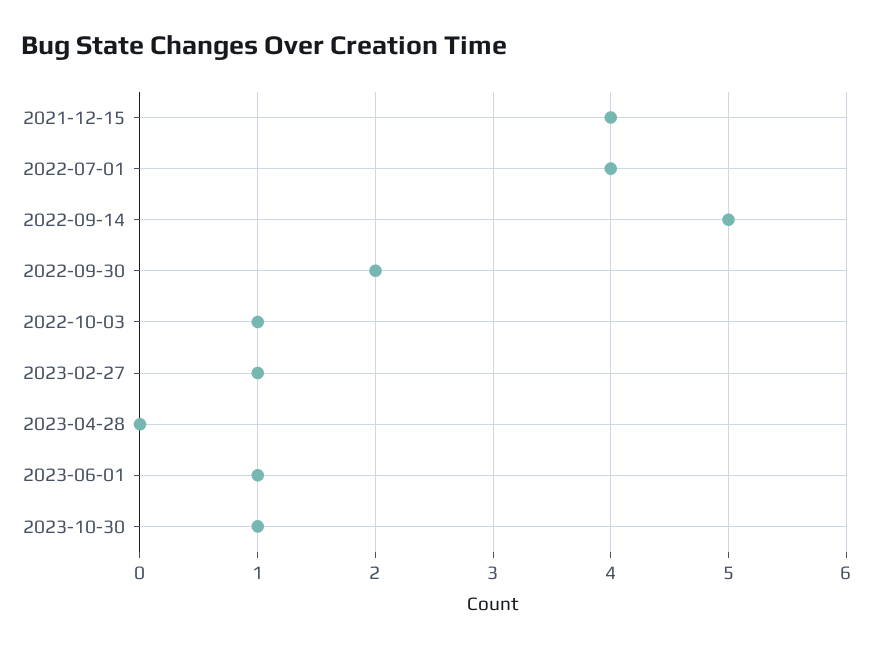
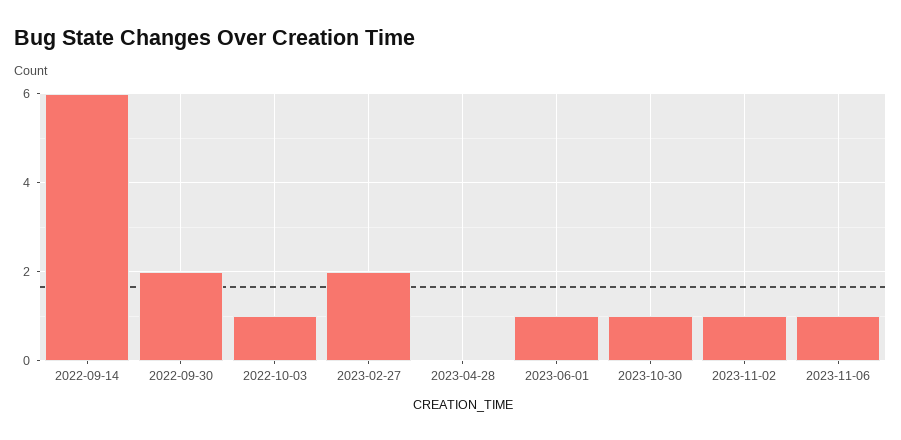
2021-12-15: 4 -> none
2022-07-01: 4 -> none
2022-09-14: 5 -> 6
2023-02-27: 1 -> 2
2023-11-02: none -> 1
2023-11-06: none -> 1

